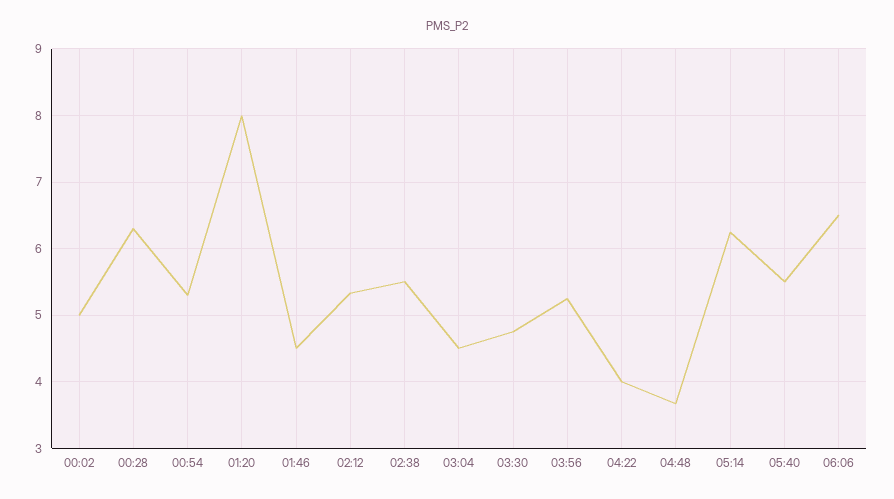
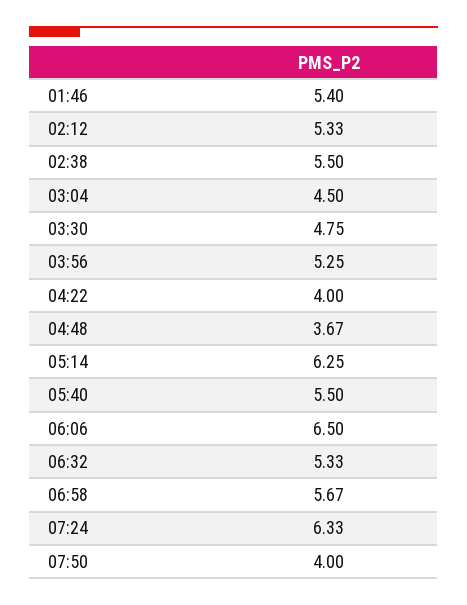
00:02: 5 -> none
00:28: 6.3 -> none
00:54: 5.3 -> none
01:20: 8 -> none
01:46: 4.5 -> 5.4
06:32: none -> 5.33
06:58: none -> 5.67
07:24: none -> 6.33
07:50: none -> 4

